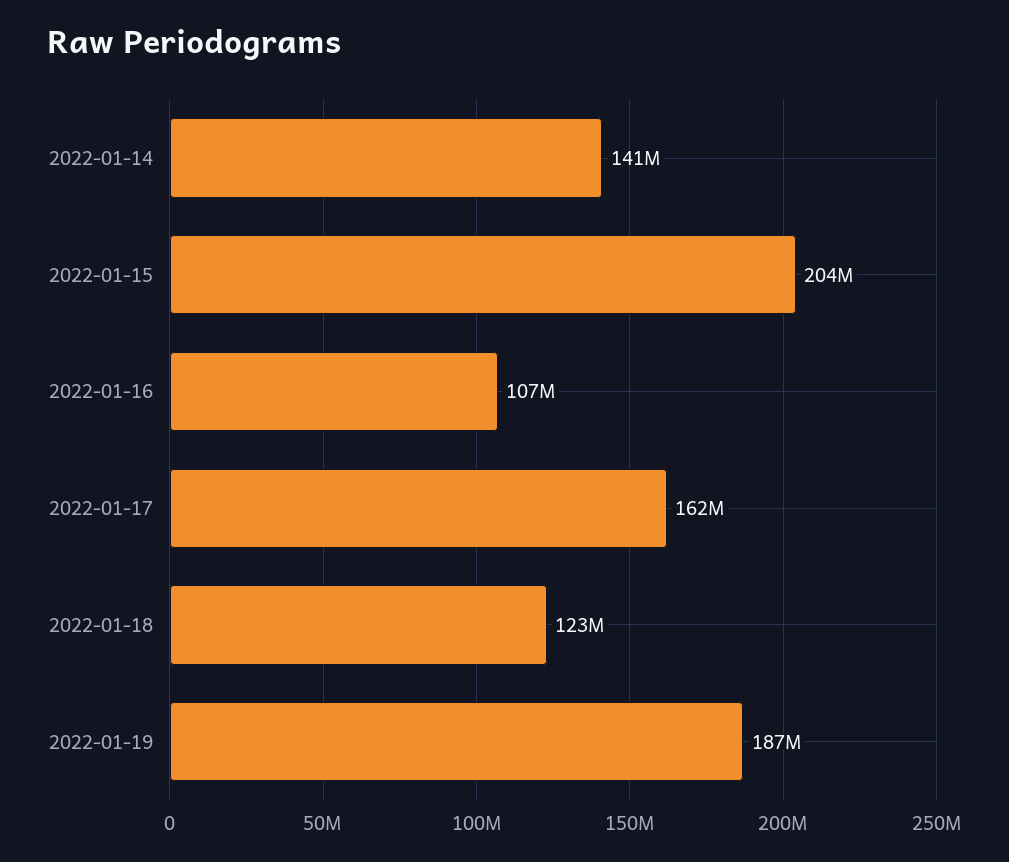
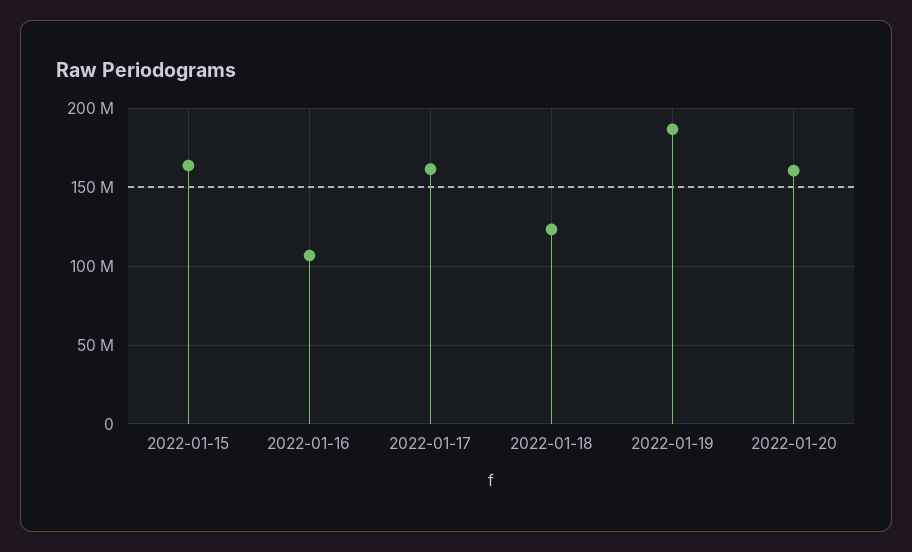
2022-01-14: 141000000 -> none
2022-01-15: 204000000 -> 165000000
2022-01-20: none -> 160000000

